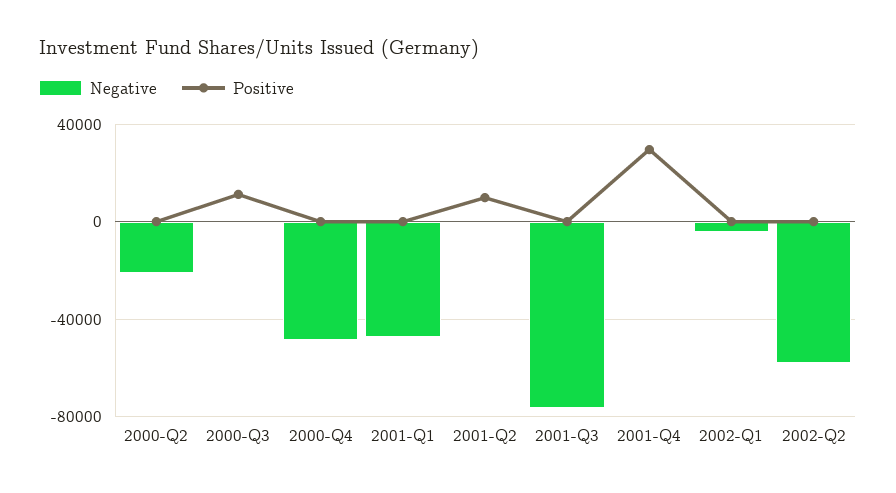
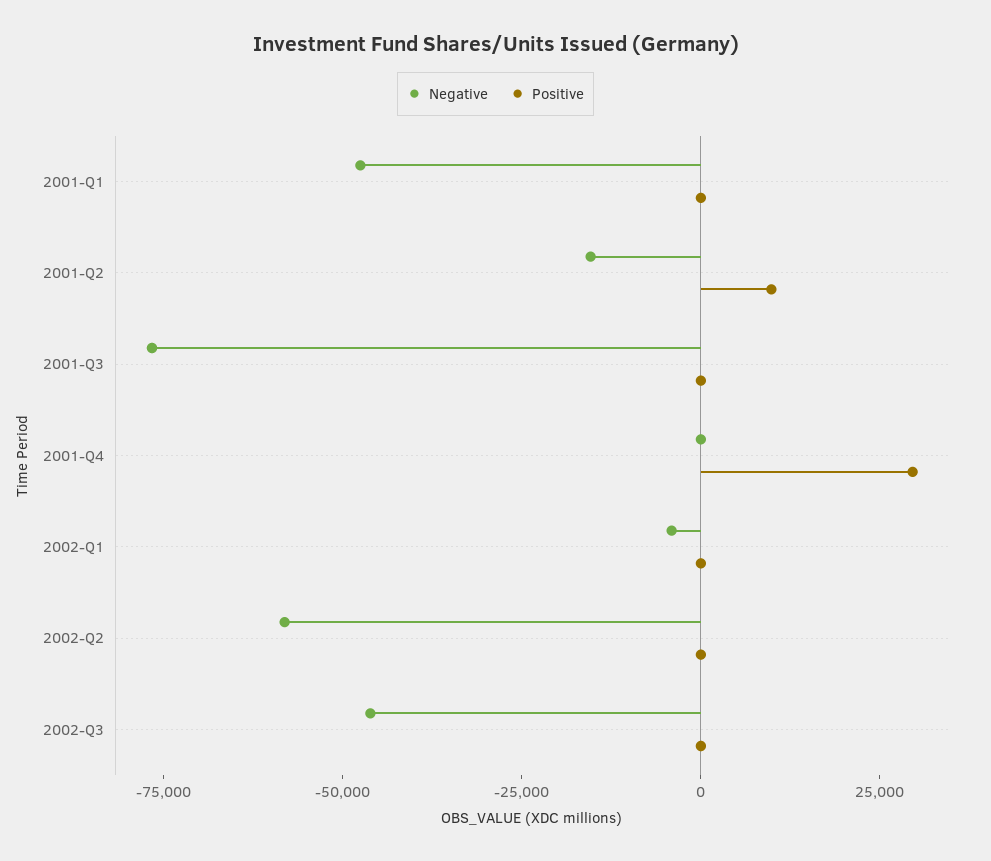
Negative, 2000-Q2: -20000 -> none
Positive, 2000-Q2: 0 -> none
Negative, 2000-Q3: 0 -> none
Positive, 2000-Q3: 10000 -> none
Negative, 2000-Q4: -50000 -> none
Positive, 2000-Q4: 0 -> none
Negative, 2001-Q2: 0 -> -15000
Negative, 2002-Q3: none -> -45000
Positive, 2002-Q3: none -> 0

